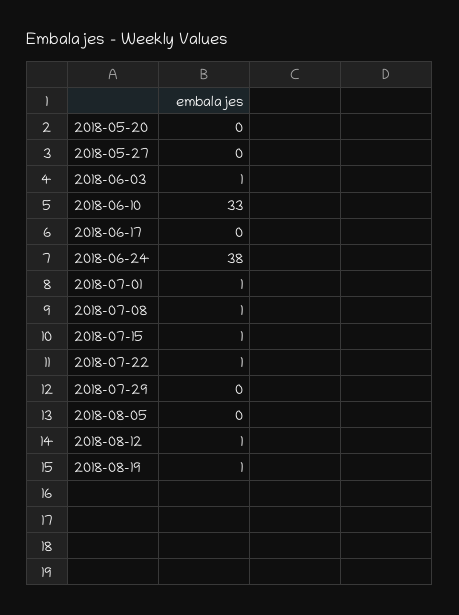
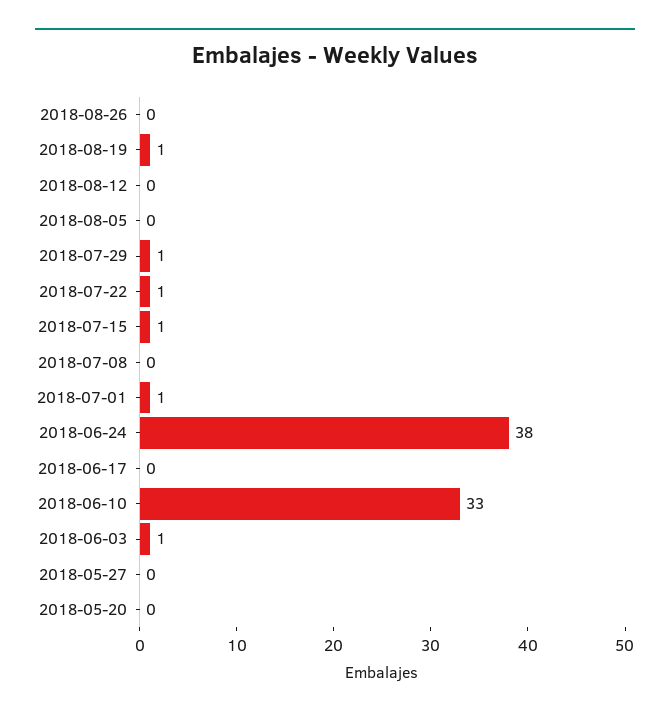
2018-07-08: 1 -> 0
2018-07-29: 0 -> 1
2018-08-12: 1 -> 0
2018-08-26: none -> 0

